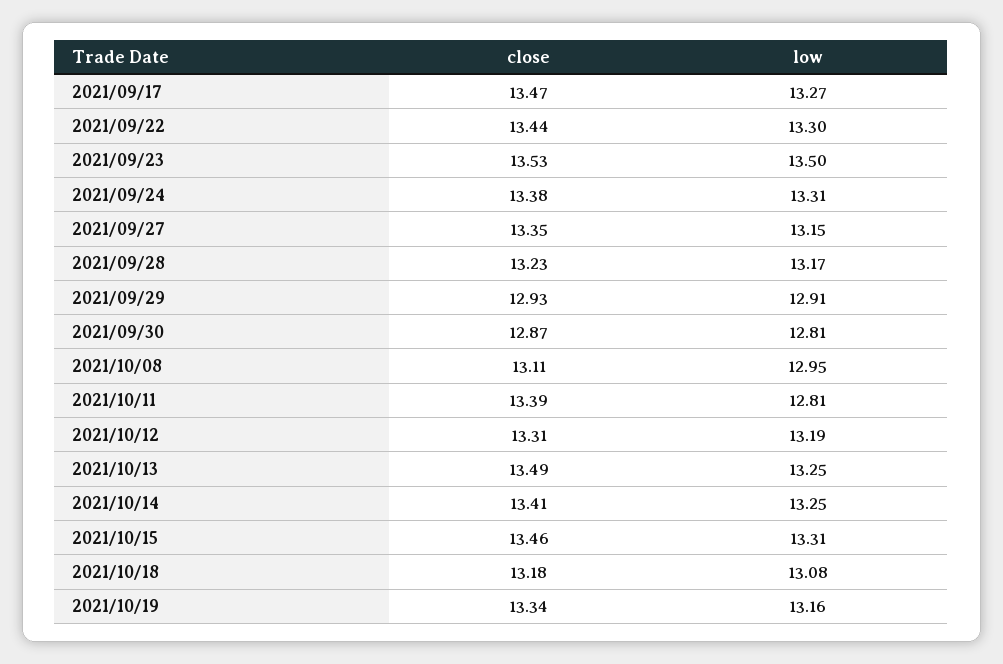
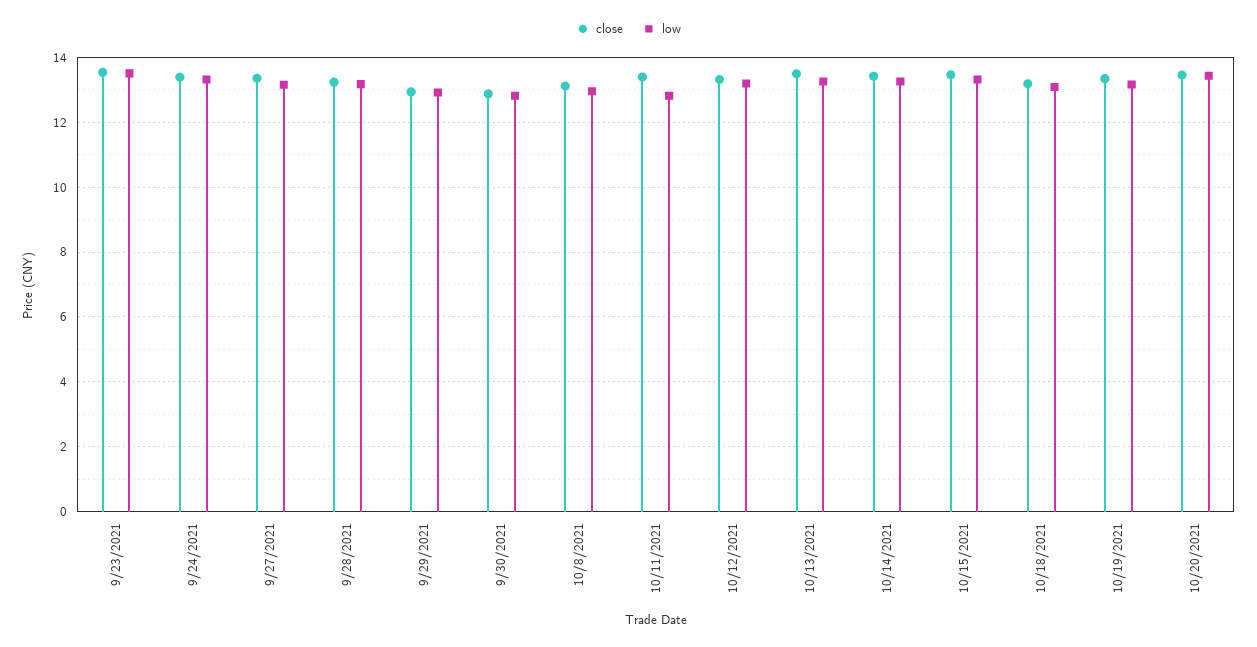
close, 2021/09/17: 13.47 -> none
low, 2021/09/17: 13.27 -> none
close, 2021/09/22: 13.44 -> none
low, 2021/09/22: 13.3 -> none
close, 10/20/2021: none -> 13.4
low, 10/20/2021: none -> 13.4

